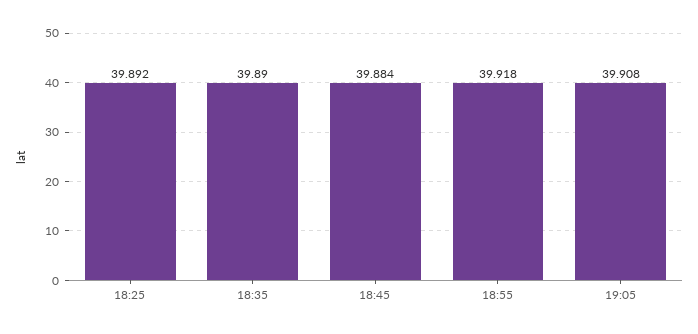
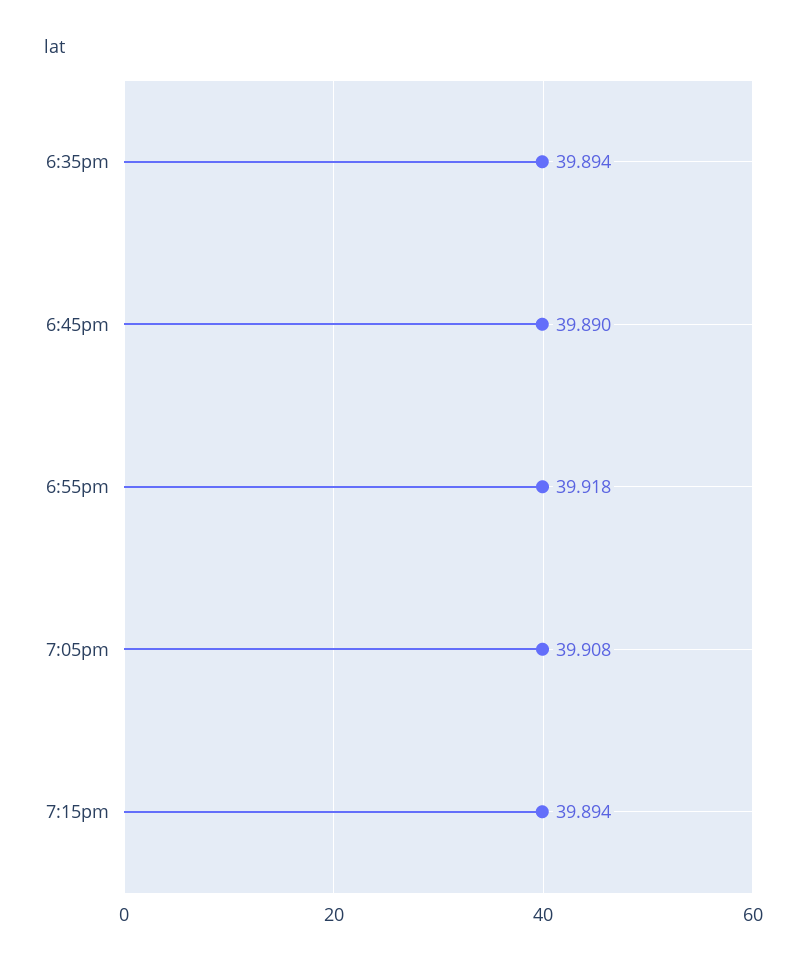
18:25: 39.892 -> none
18:35: 39.89 -> 39.894
18:45: 39.884 -> 39.89
7:15pm: none -> 39.894

